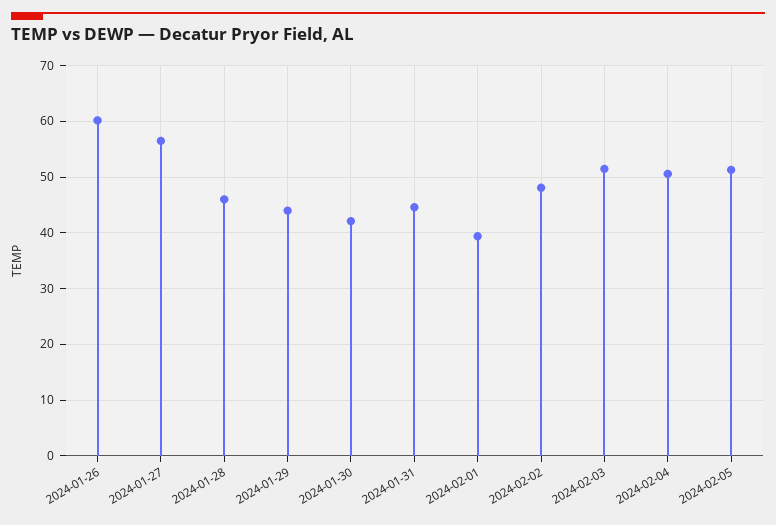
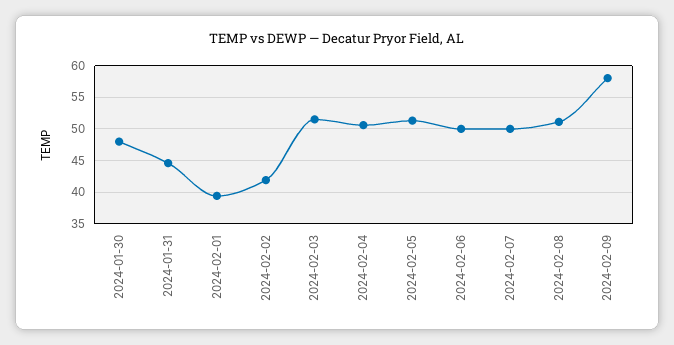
2024-01-26: 60 -> none
2024-01-27: 56 -> none
2024-01-28: 46 -> none
2024-01-29: 44 -> none
2024-01-30: 42 -> 48
2024-02-02: 48 -> 42
2024-02-06: none -> 50
2024-02-07: none -> 50
2024-02-08: none -> 51
2024-02-09: none -> 58

